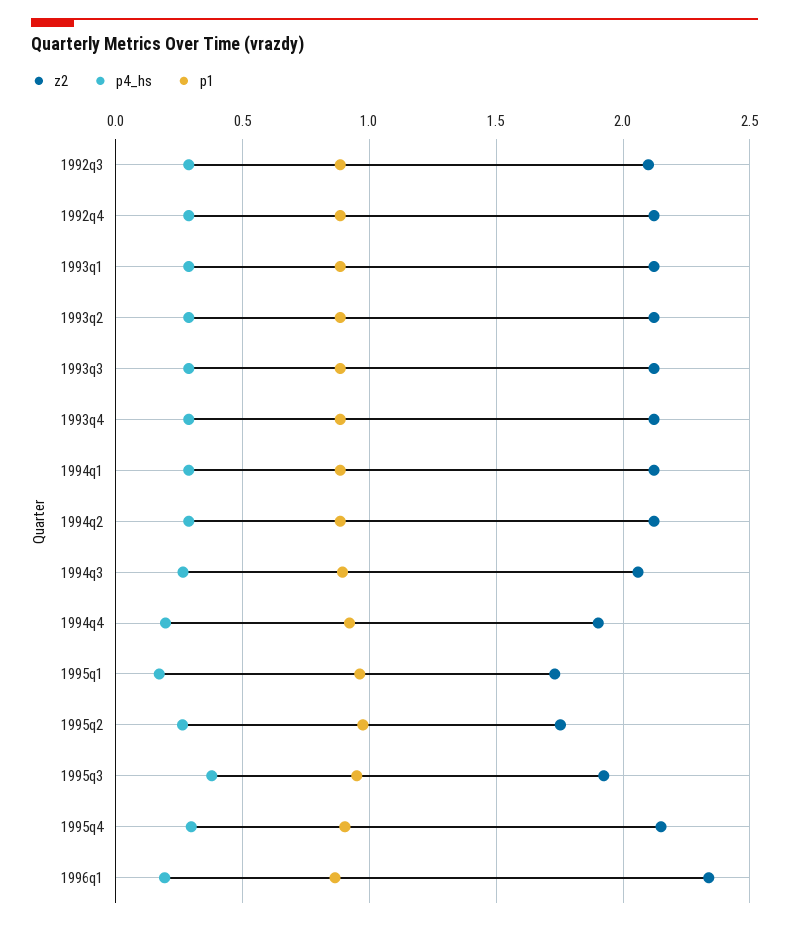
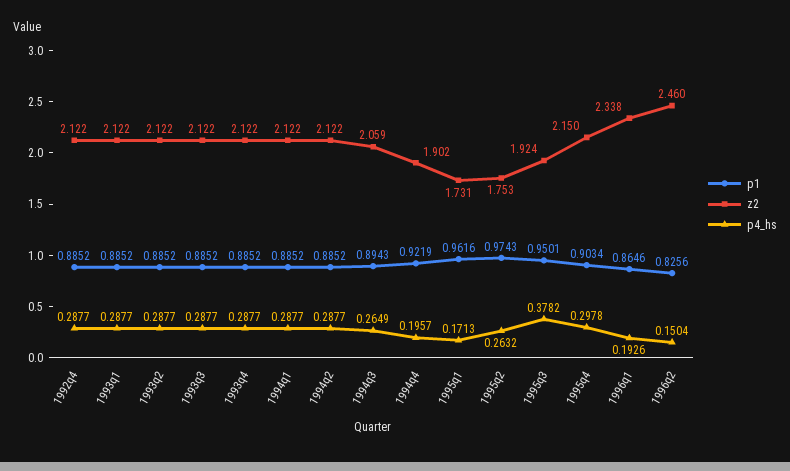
z2, 1992q3: 2.1 -> none
p4_hs, 1992q3: 0.3 -> none
p1, 1992q3: 0.9 -> none
p1, 1996q2: none -> 0.8256
z2, 1996q2: none -> 2.46
p4_hs, 1996q2: none -> 0.1504

